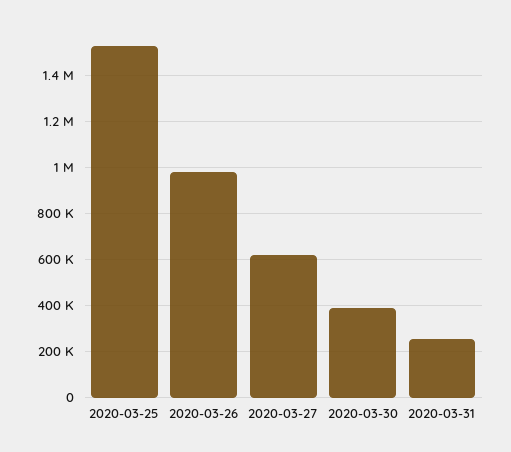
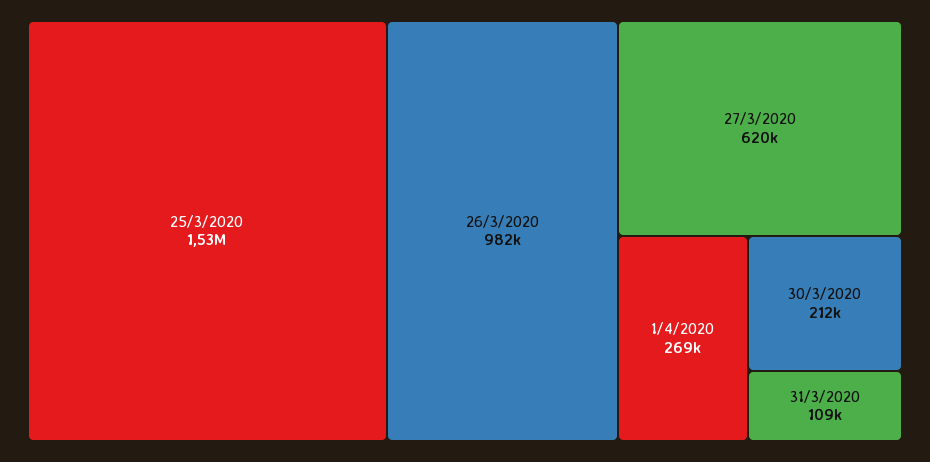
2020-03-30: 400000 -> 212000
2020-03-31: 250000 -> 109000
1/4/2020: none -> 269000

